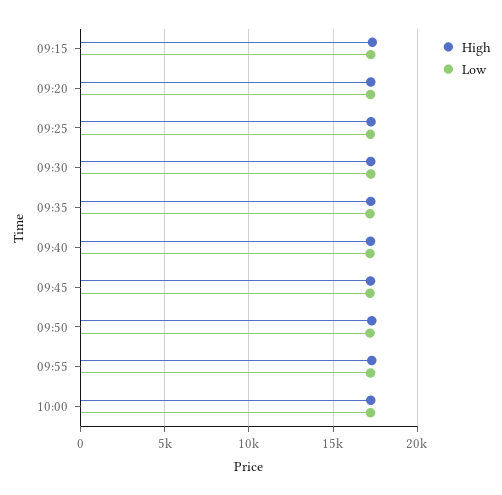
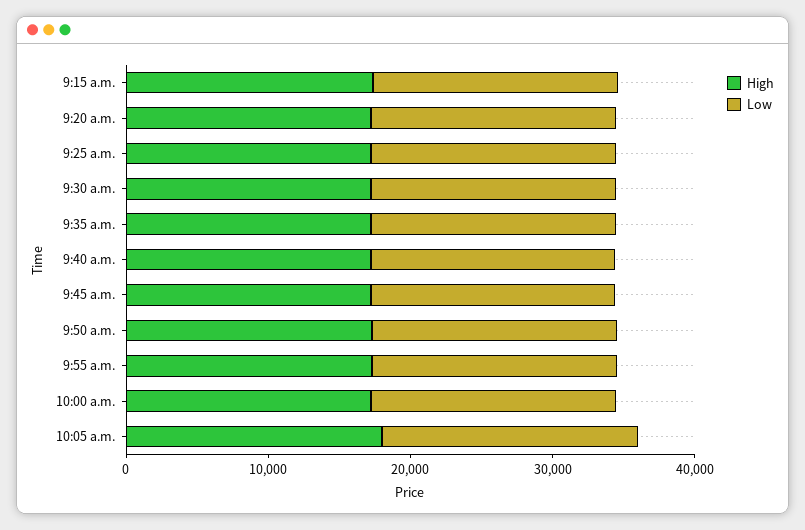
High, 10:05 a.m.: none -> 18000
Low, 10:05 a.m.: none -> 18000

